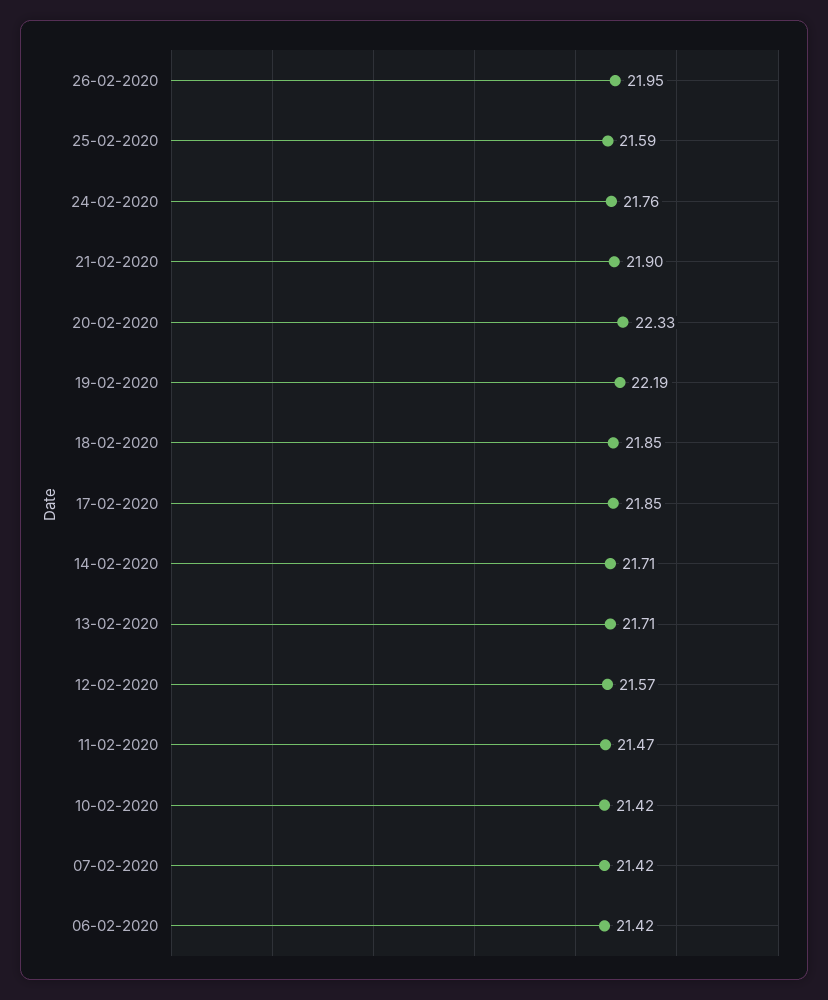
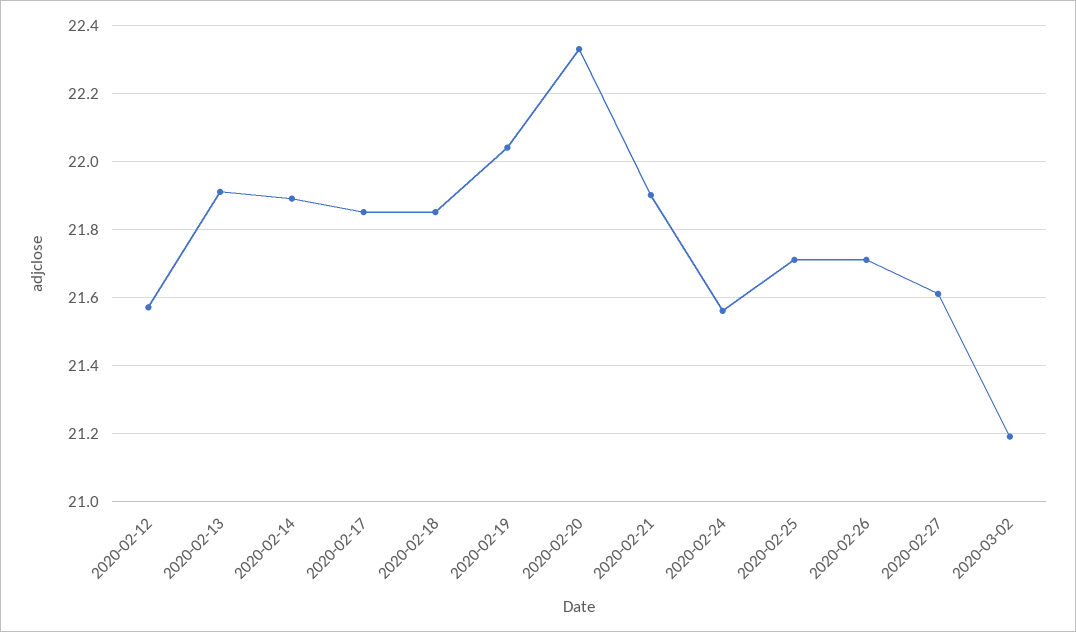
26-02-2020: 21.95 -> 21.7
25-02-2020: 21.59 -> 21.7
24-02-2020: 21.76 -> 21.55
19-02-2020: 22.19 -> 22.05
14-02-2020: 21.71 -> 21.9
13-02-2020: 21.71 -> 21.9
11-02-2020: 21.47 -> none
10-02-2020: 21.42 -> none
07-02-2020: 21.42 -> none
06-02-2020: 21.42 -> none
2020-02-27: none -> 21.6
2020-03-02: none -> 21.2

